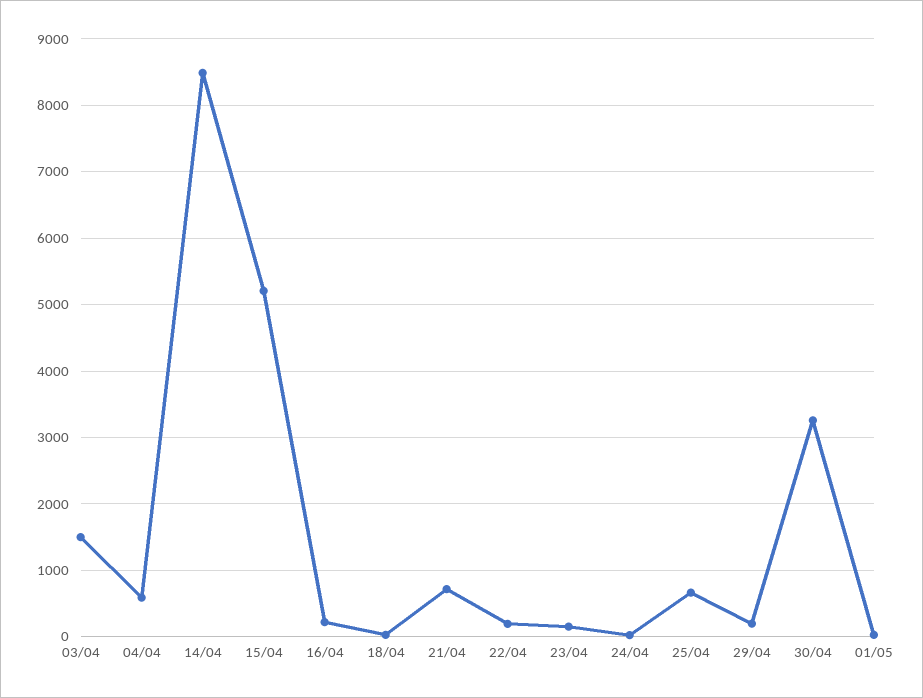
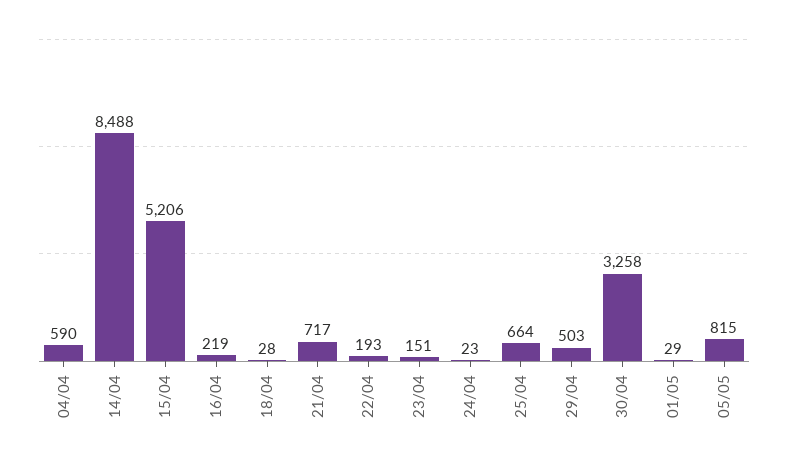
03/04: 1500 -> none
29/04: 200 -> 503
05/05: none -> 815

